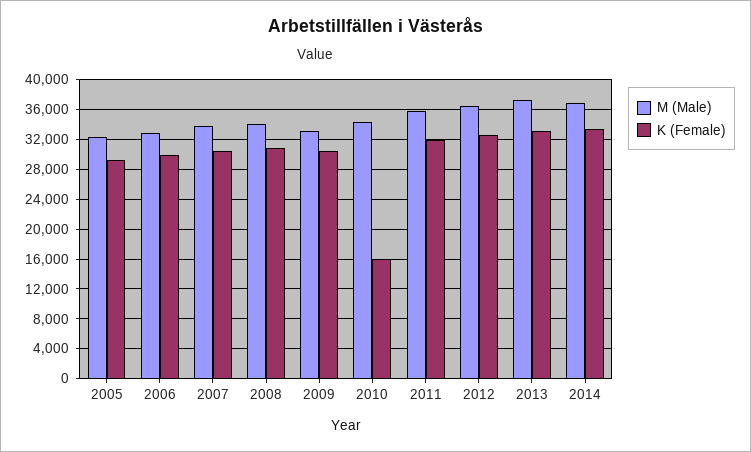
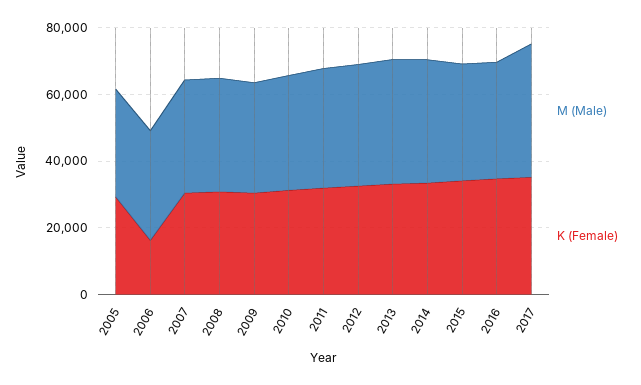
K (Female), 2006: 30000 -> 15000
K (Female), 2010: 16000 -> 30000
M (Male), 2015: none -> 35000
K (Female), 2015: none -> 35000
M (Male), 2016: none -> 35000
K (Female), 2016: none -> 35000
M (Male), 2017: none -> 40000
K (Female), 2017: none -> 35000

